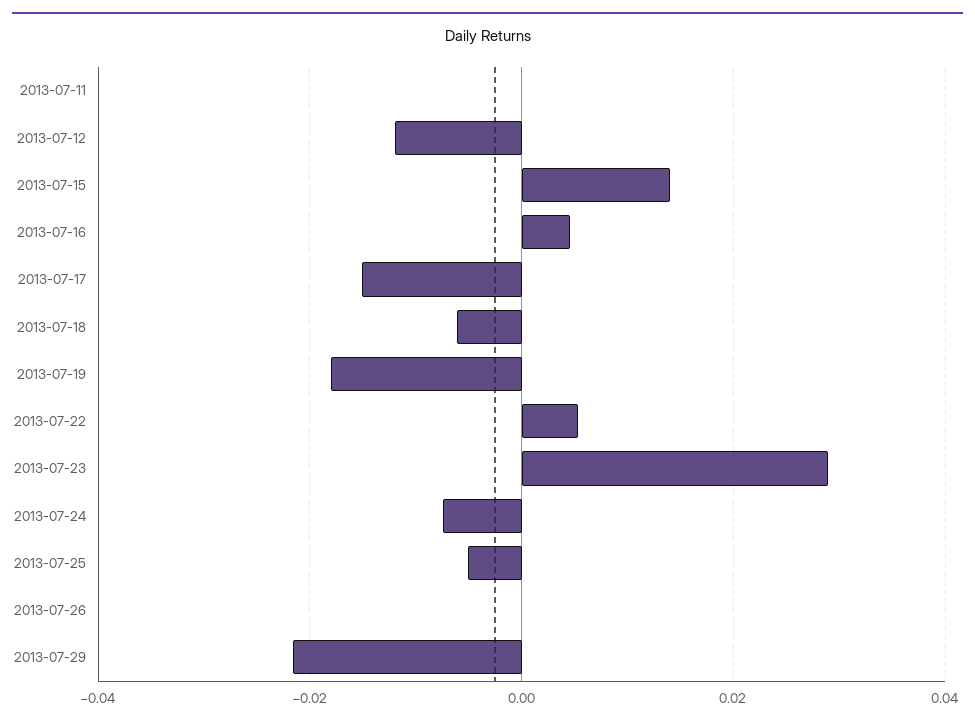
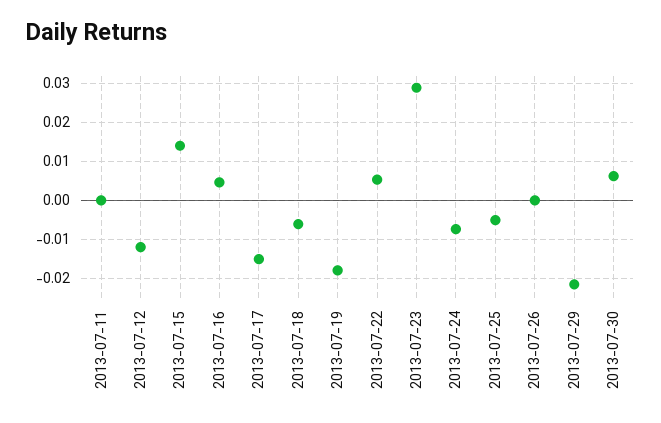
2013-07-30: none -> 0.006

